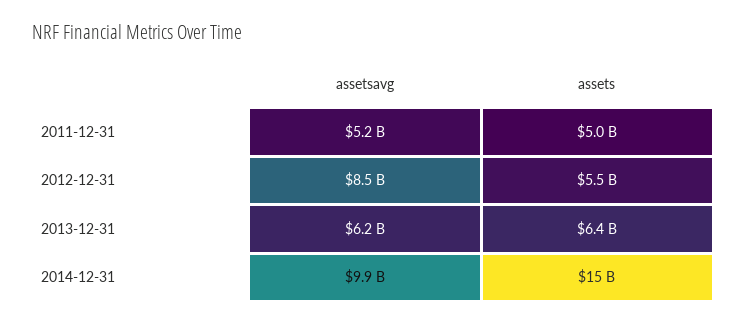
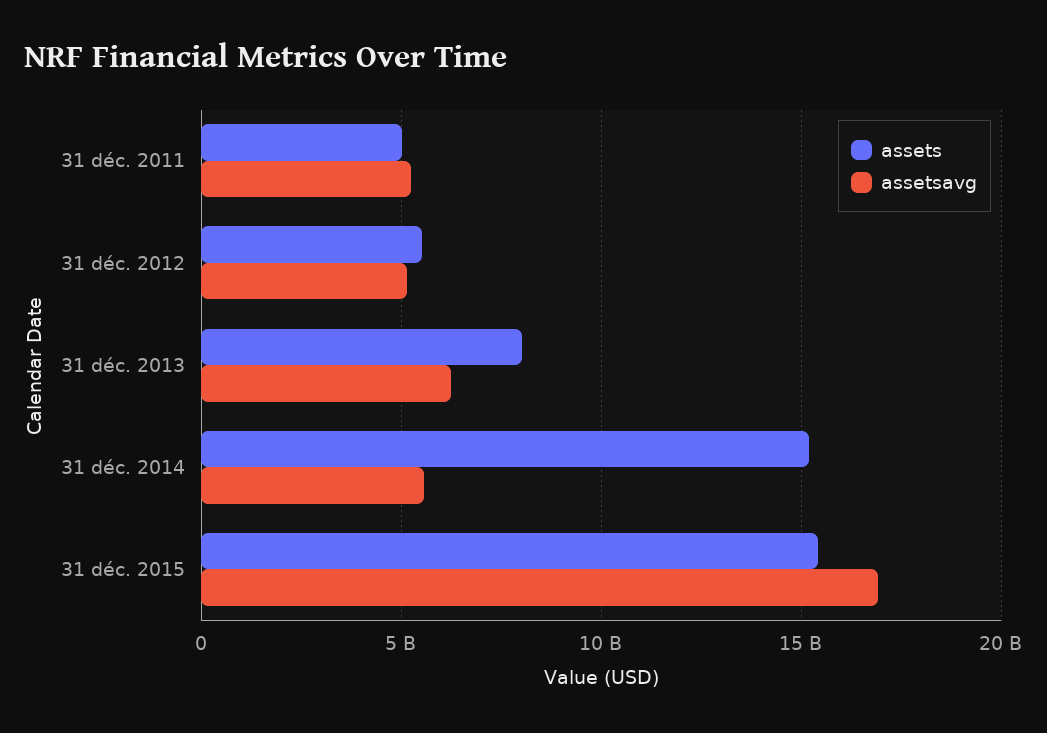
assetsavg, 2012-12-31: 8500000000 -> 5000000000
assets, 2013-12-31: 6400000000 -> 8000000000
assetsavg, 2014-12-31: 9900000000 -> 5500000000
assets, 31 déc. 2015: none -> 15500000000
assetsavg, 31 déc. 2015: none -> 17000000000

